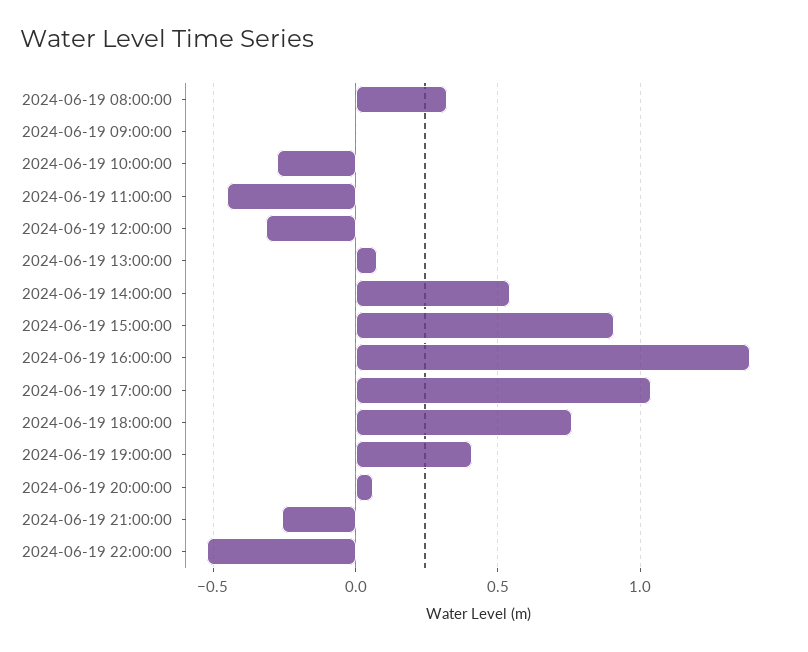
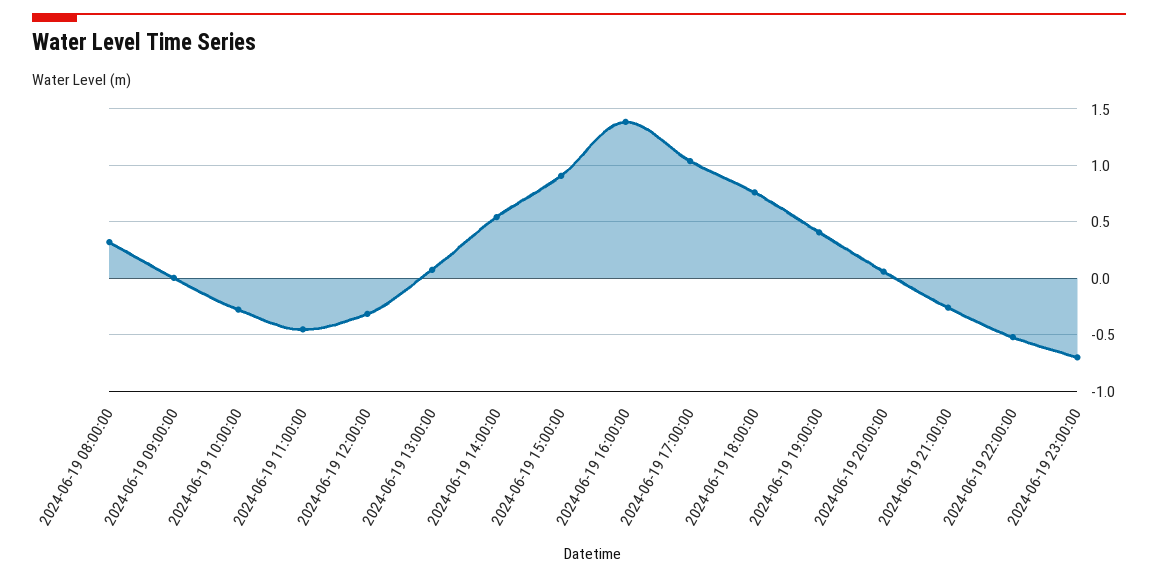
2024-06-19 23:00:00: none -> -0.7

